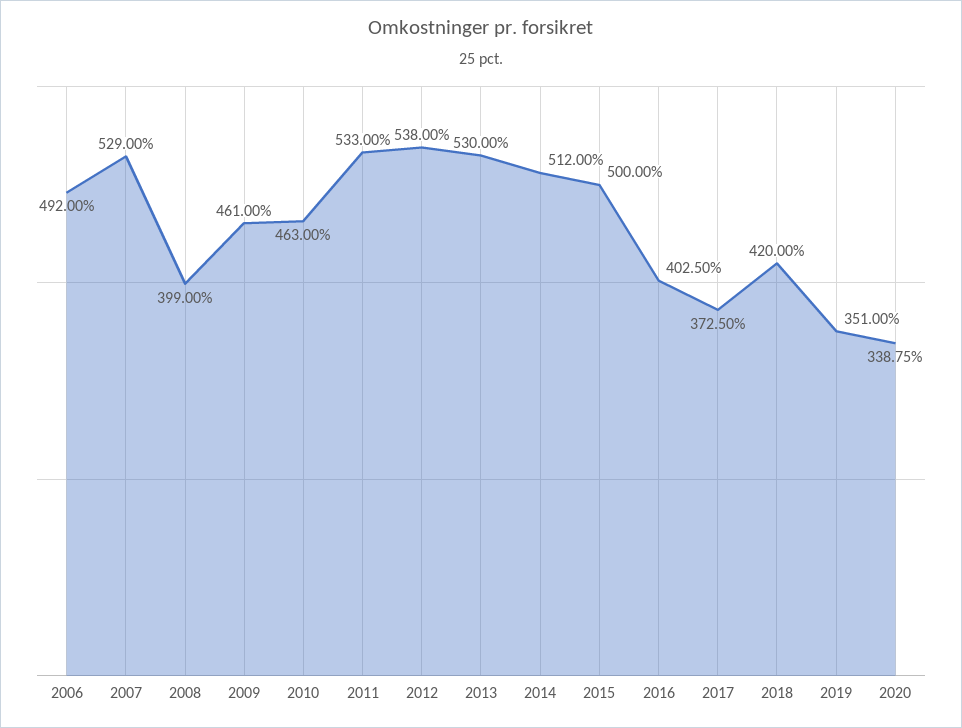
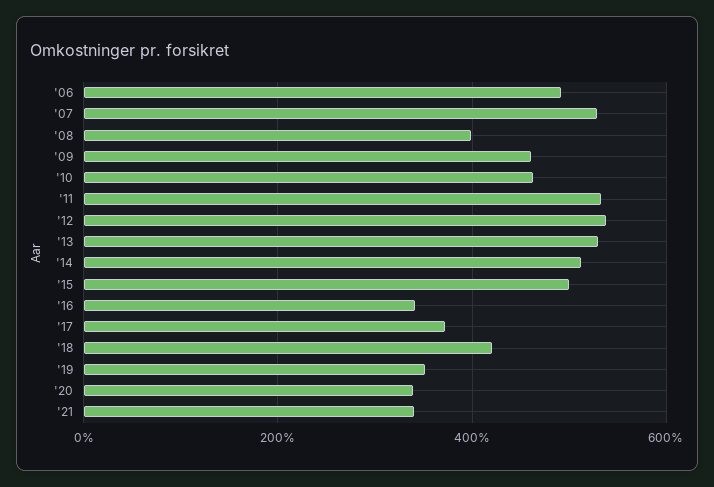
2016: 402.5 -> 340
'21: none -> 340

